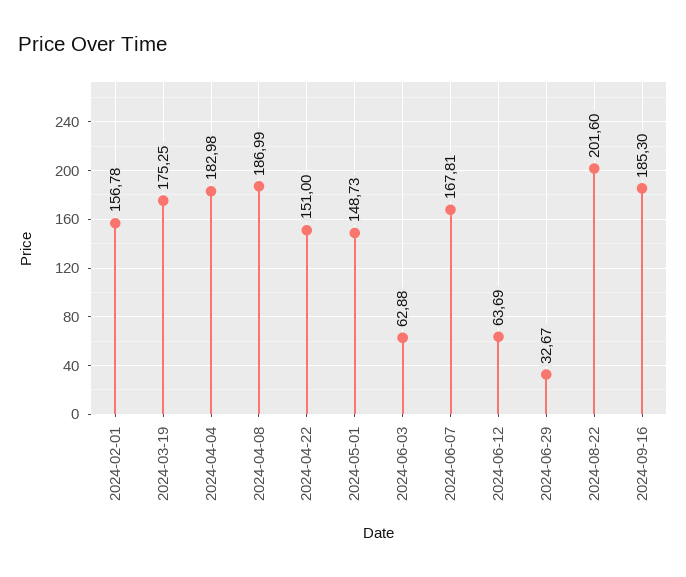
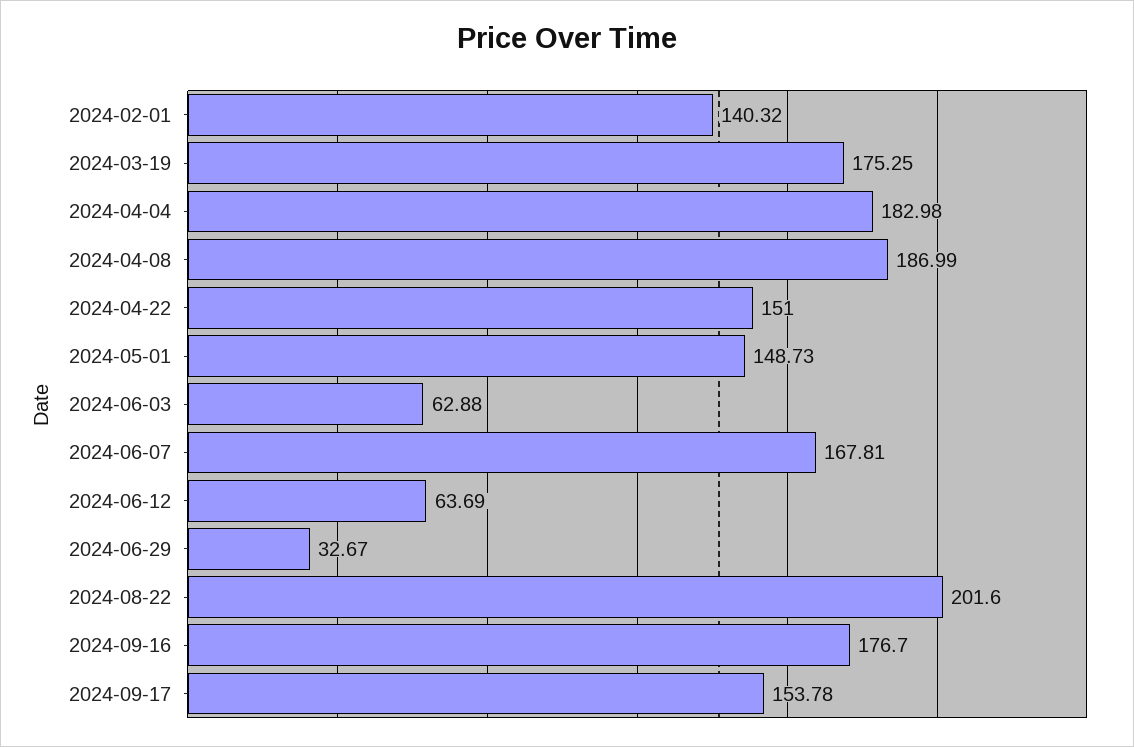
2024-02-01: 156.78 -> 140.32
2024-09-16: 185.3 -> 176.7
2024-09-17: none -> 153.78

